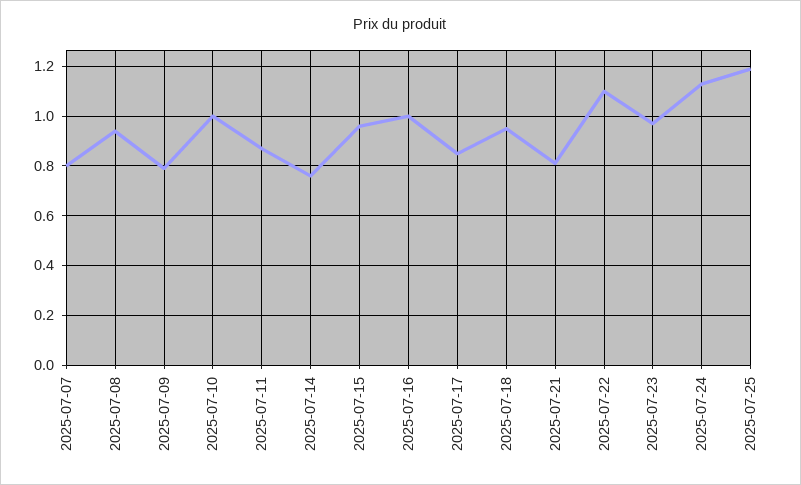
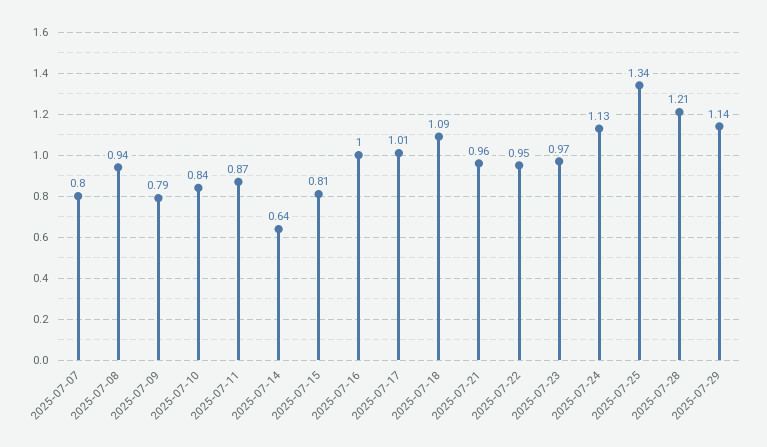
2025-07-10: 1 -> 0.84
2025-07-14: 0.75 -> 0.64
2025-07-15: 0.95 -> 0.81
2025-07-17: 0.85 -> 1.01
2025-07-18: 0.95 -> 1.09
2025-07-21: 0.8 -> 0.96
2025-07-22: 1.1 -> 0.95
2025-07-25: 1.2 -> 1.34
2025-07-28: none -> 1.21
2025-07-29: none -> 1.14

